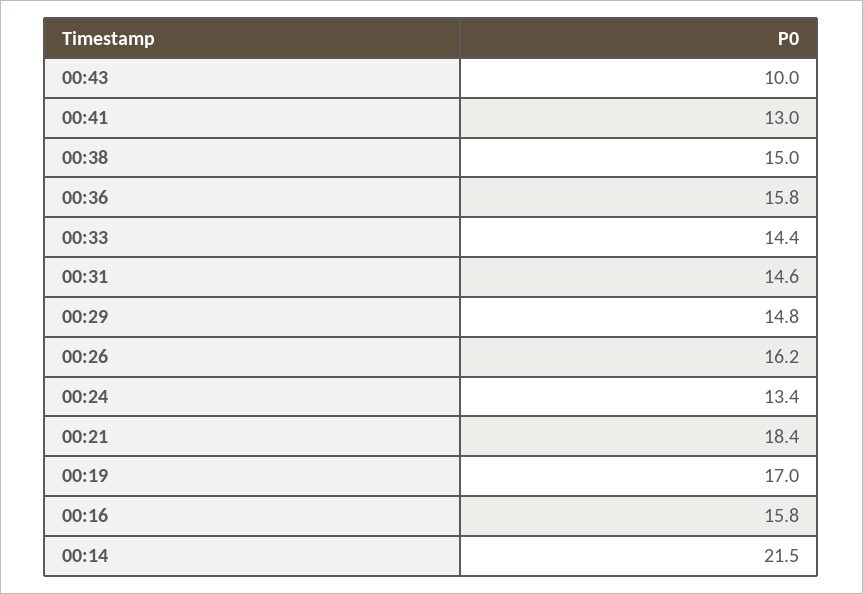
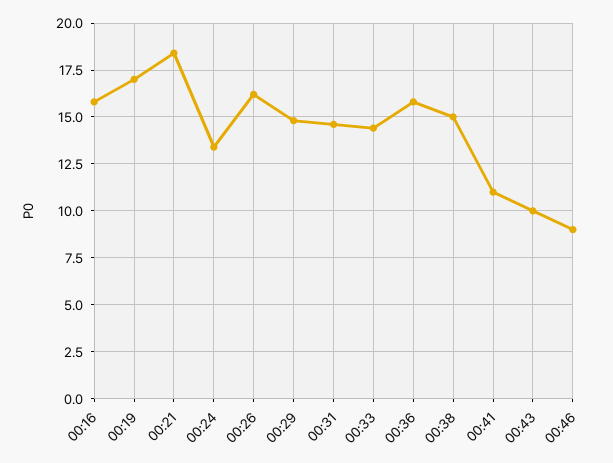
00:41: 13 -> 11
00:14: 21.5 -> none
00:46: none -> 9

